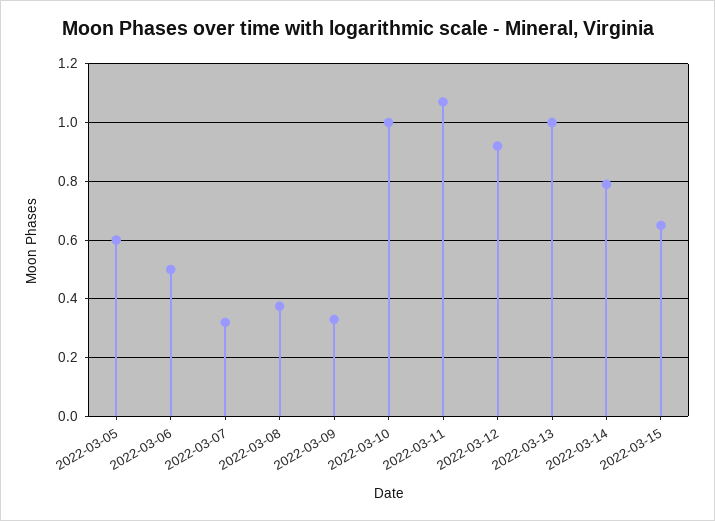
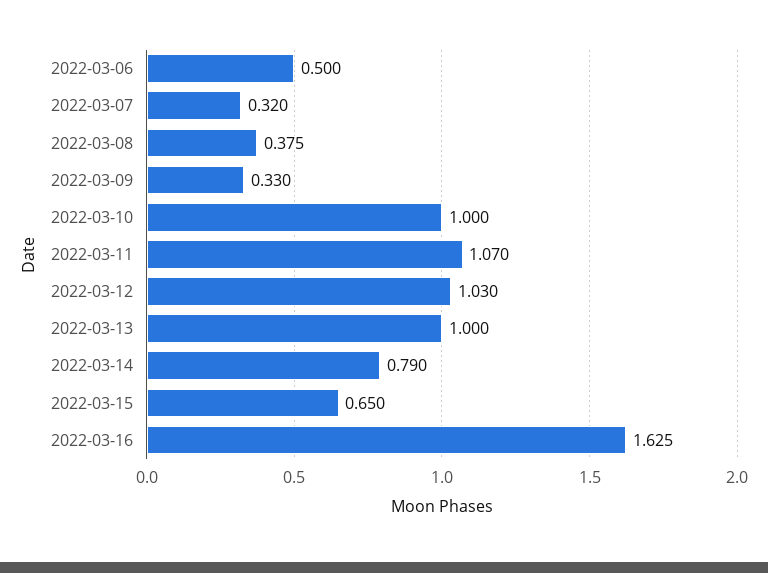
2022-03-05: 0.6 -> none
2022-03-12: 0.925 -> 1.03
2022-03-16: none -> 1.625

